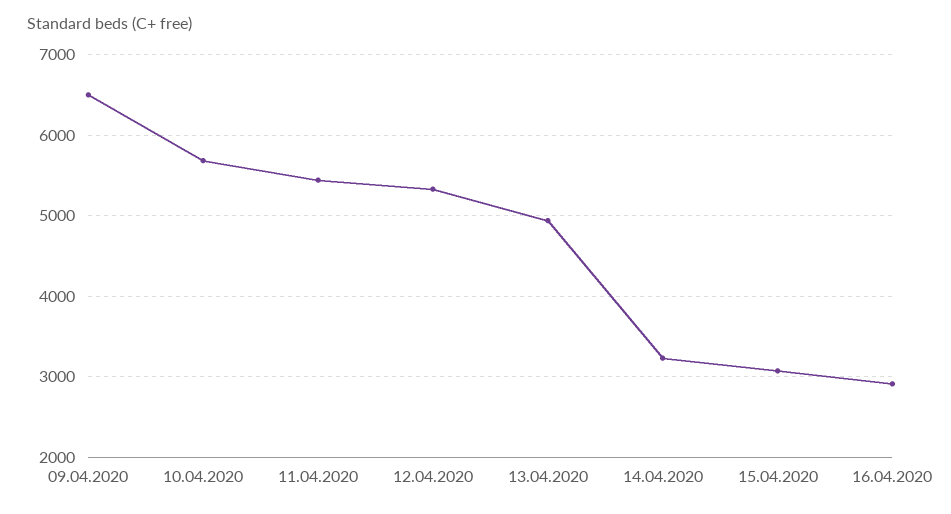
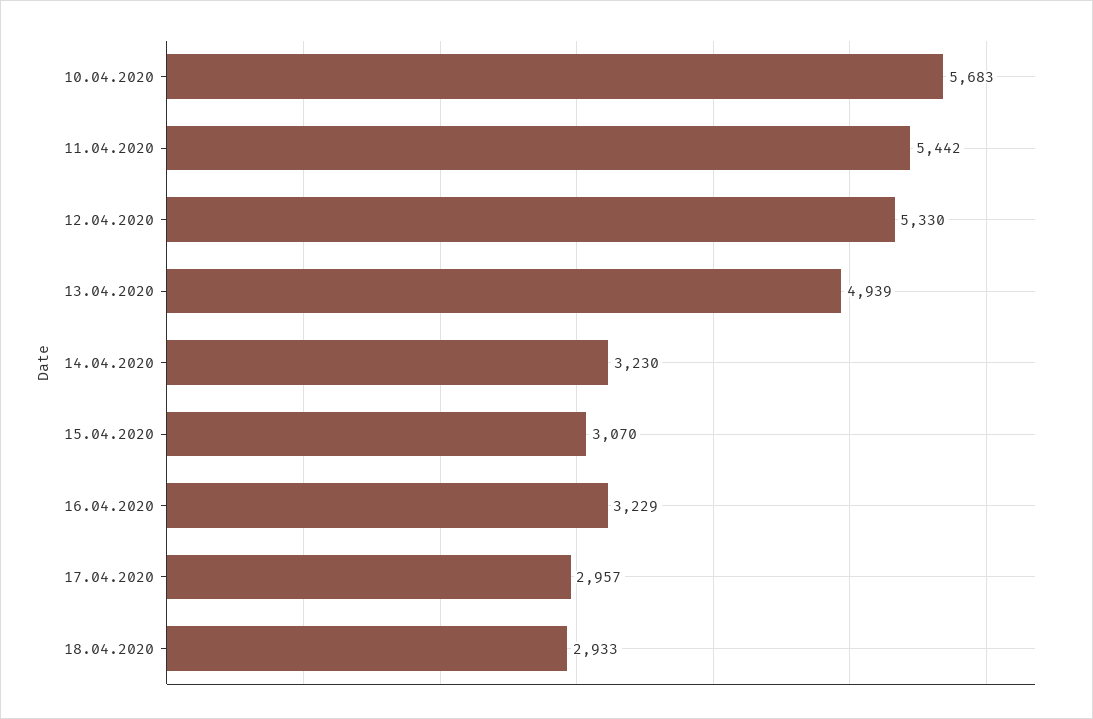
09.04.2020: 6500 -> none
16.04.2020: 2900 -> 3229
17.04.2020: none -> 2957
18.04.2020: none -> 2933

